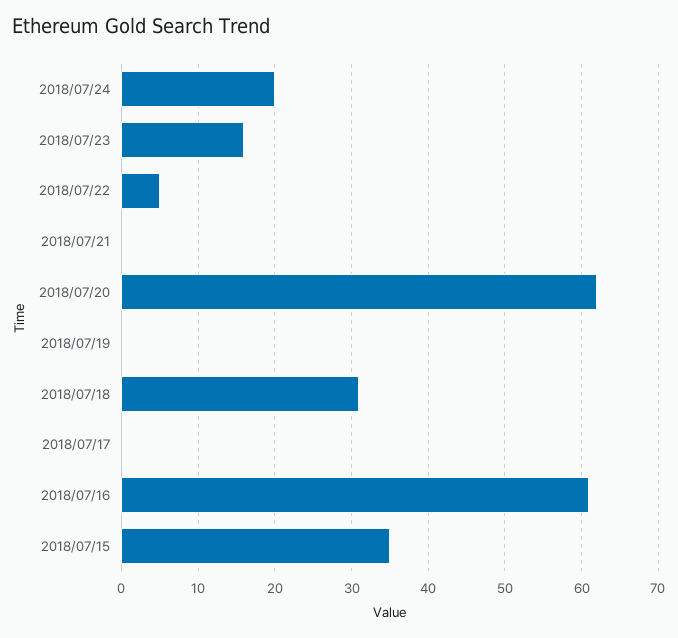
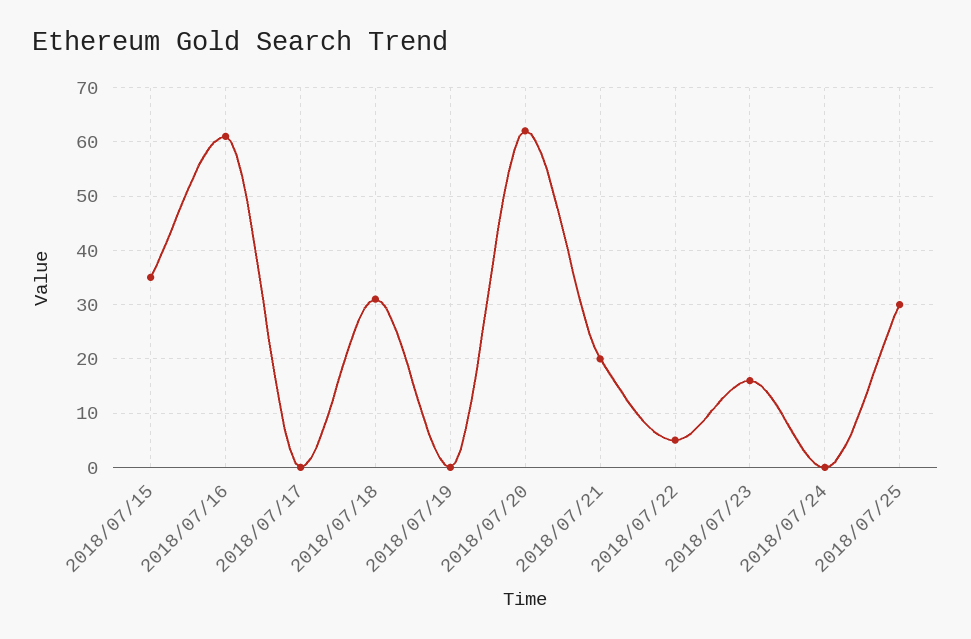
2018/07/24: 20 -> 0
2018/07/21: 0 -> 20
2018/07/25: none -> 30

